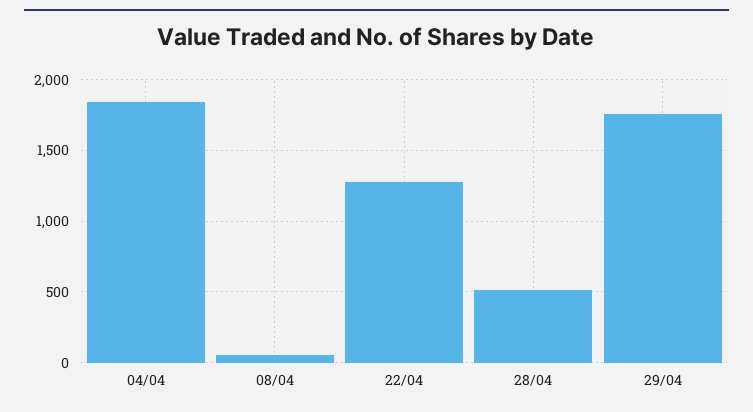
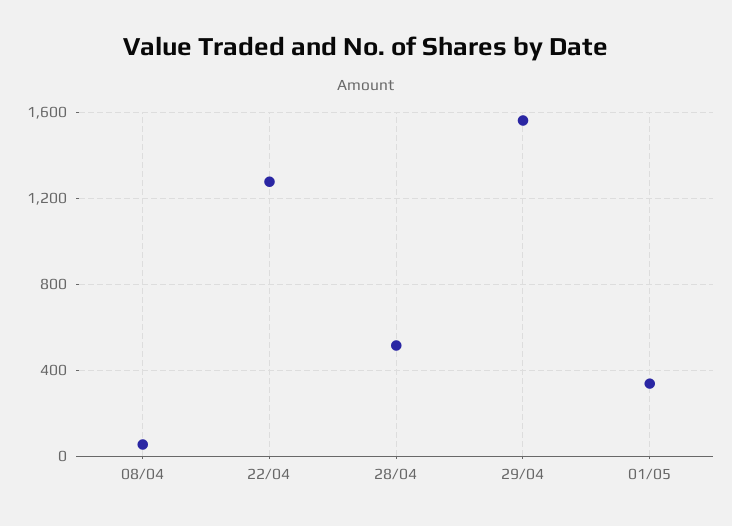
04/04: 1850 -> none
29/04: 1750 -> 1550
01/05: none -> 350

